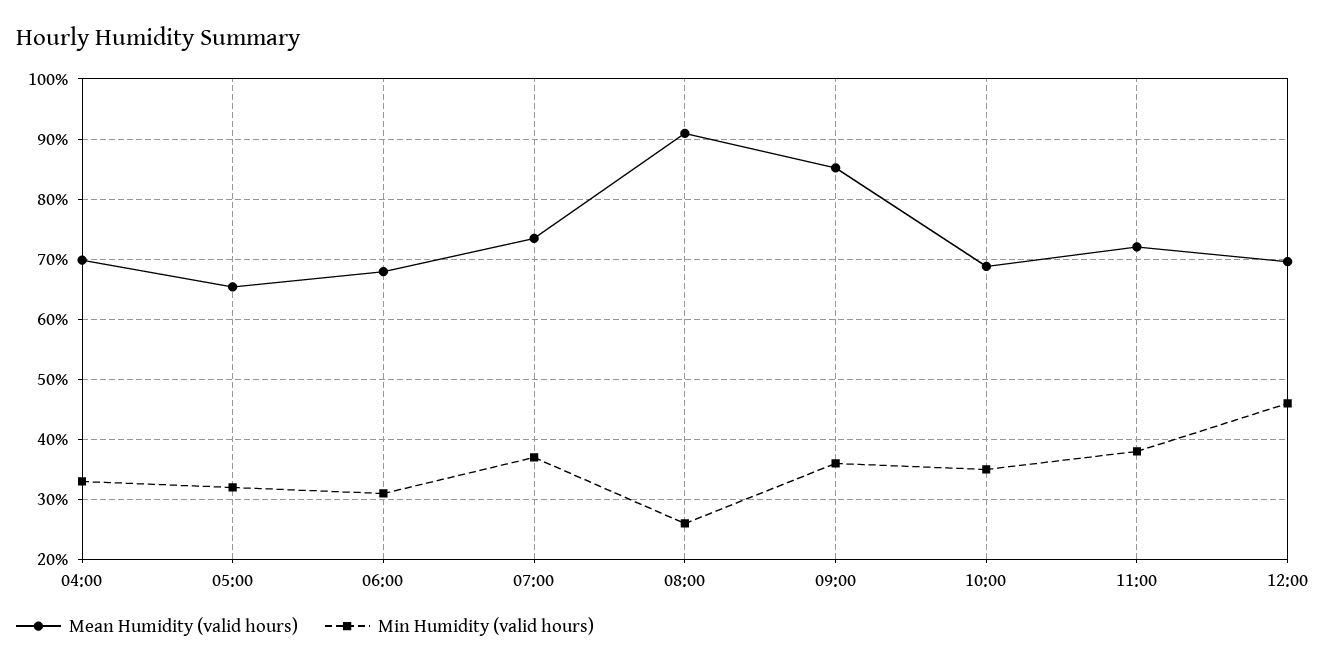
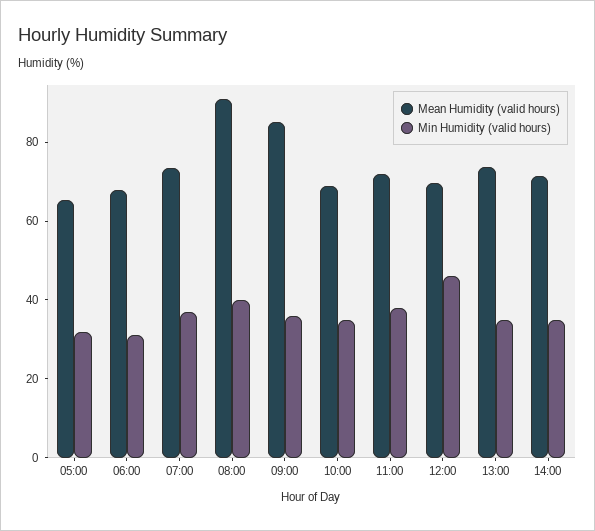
Mean Humidity (valid hours), 04:00: 70 -> none
Min Humidity (valid hours), 04:00: 33 -> none
Min Humidity (valid hours), 08:00: 26 -> 40
Mean Humidity (valid hours), 13:00: none -> 75
Min Humidity (valid hours), 13:00: none -> 35
Mean Humidity (valid hours), 14:00: none -> 70
Min Humidity (valid hours), 14:00: none -> 35

